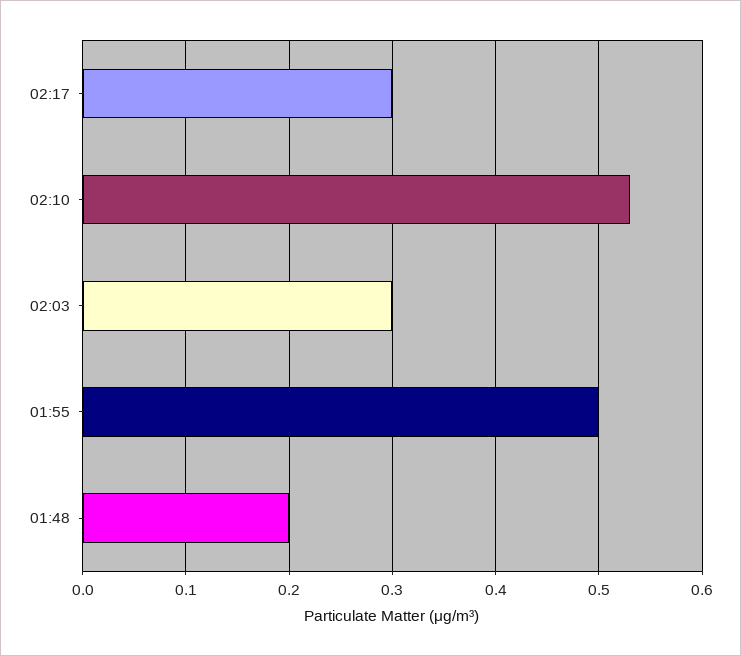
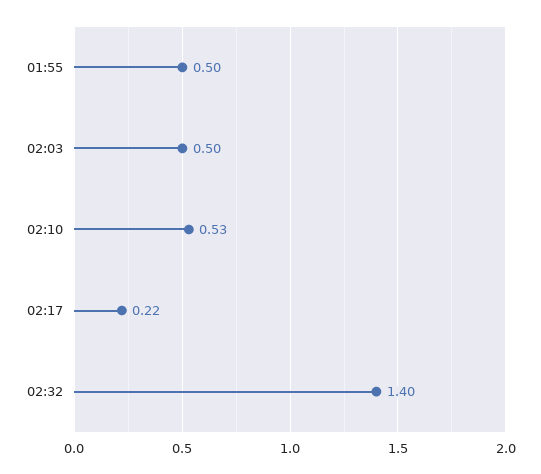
02:17: 0.3 -> 0.22
02:03: 0.3 -> 0.5
01:48: 0.2 -> none
02:32: none -> 1.4

